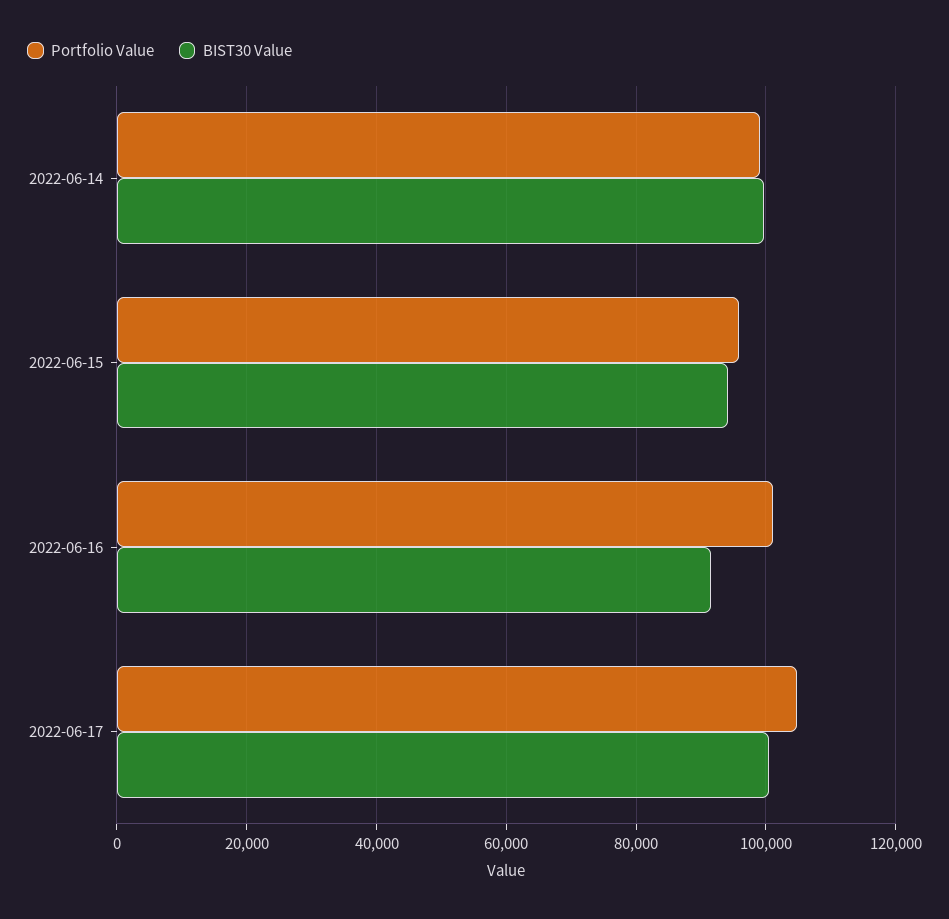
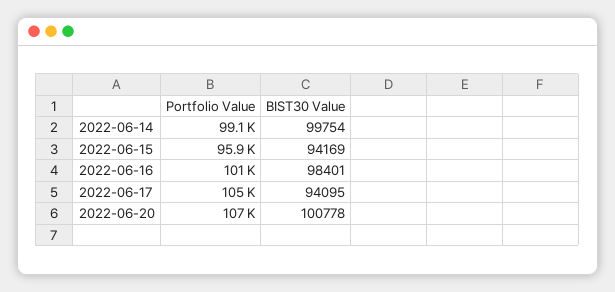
BIST30 Value, 2022-06-16: 92000 -> 98401
BIST30 Value, 2022-06-17: 100000 -> 94095
Portfolio Value, 2022-06-20: none -> 107000
BIST30 Value, 2022-06-20: none -> 100778

